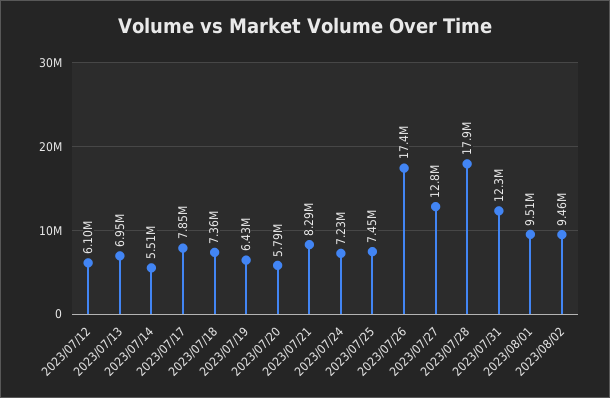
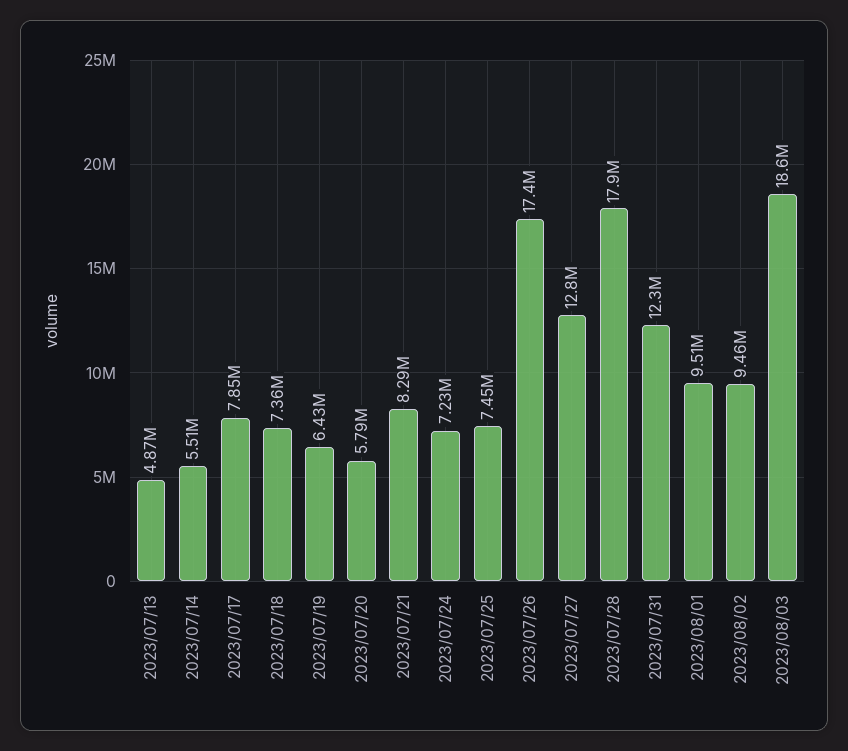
2023/07/12: 6100000 -> none
2023/07/13: 6950000 -> 4870000
2023/08/03: none -> 18600000

